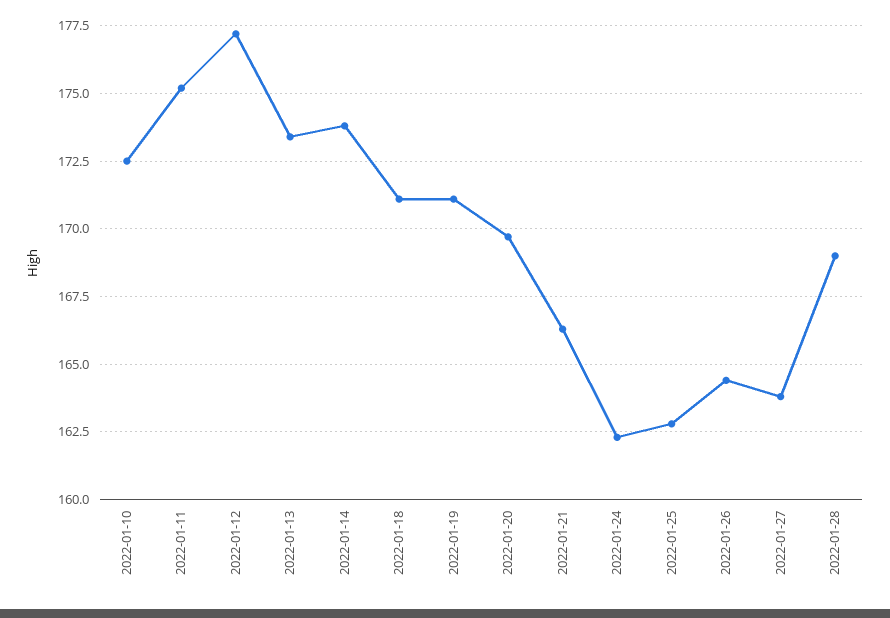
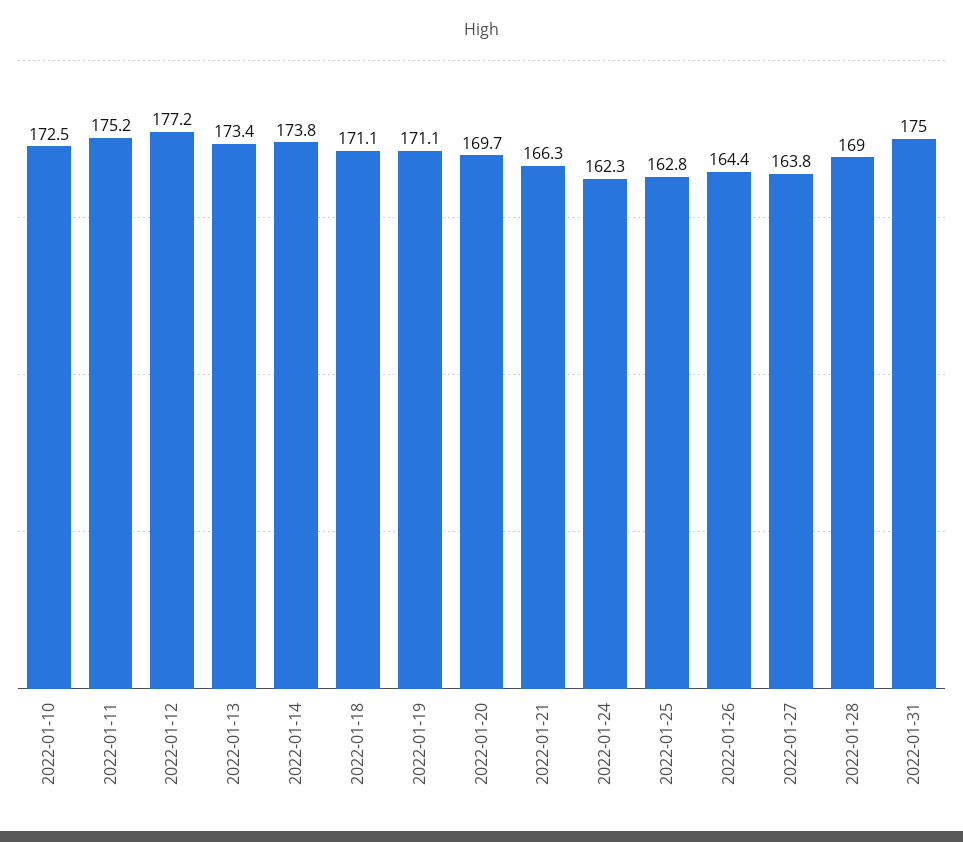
2022-01-31: none -> 175

